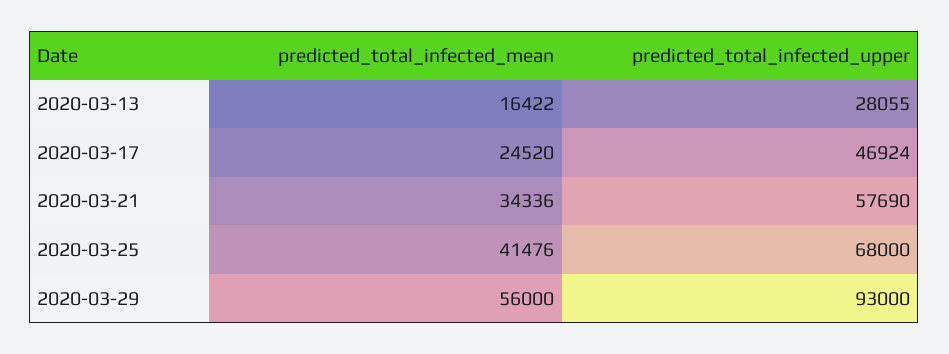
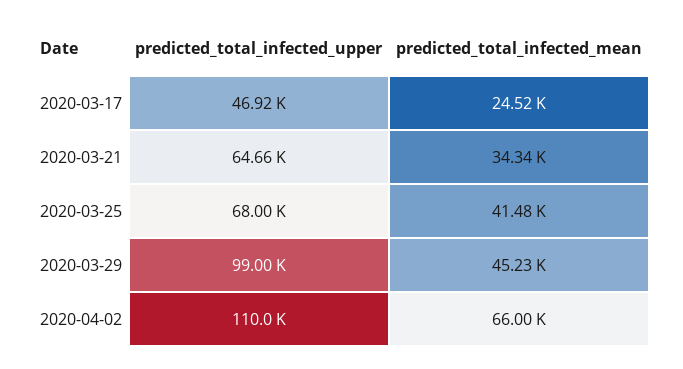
predicted_total_infected_mean, 2020-03-13: 16422 -> none
predicted_total_infected_upper, 2020-03-13: 28055 -> none
predicted_total_infected_upper, 2020-03-21: 57690 -> 64660
predicted_total_infected_mean, 2020-03-29: 56000 -> 45230
predicted_total_infected_upper, 2020-03-29: 93000 -> 99000
predicted_total_infected_upper, 2020-04-02: none -> 110000
predicted_total_infected_mean, 2020-04-02: none -> 66000

